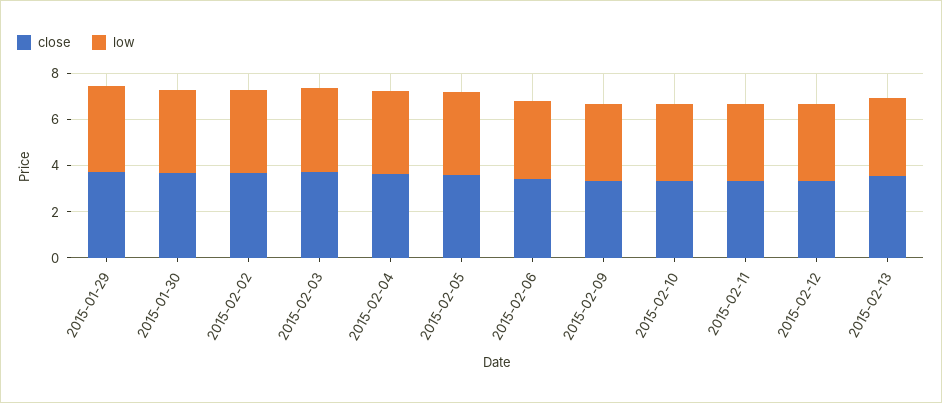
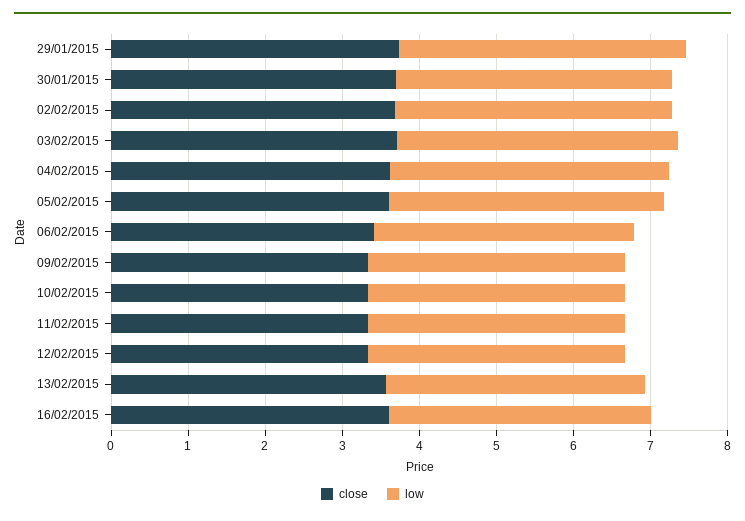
close, 16/02/2015: none -> 3.6
low, 16/02/2015: none -> 3.4

